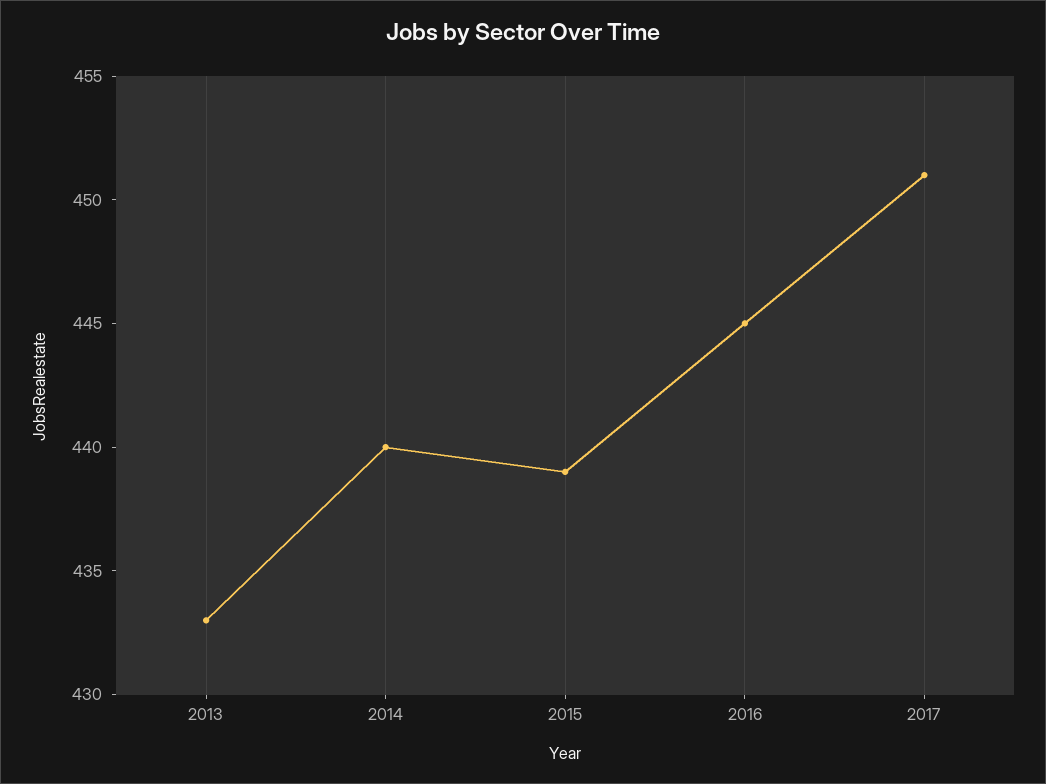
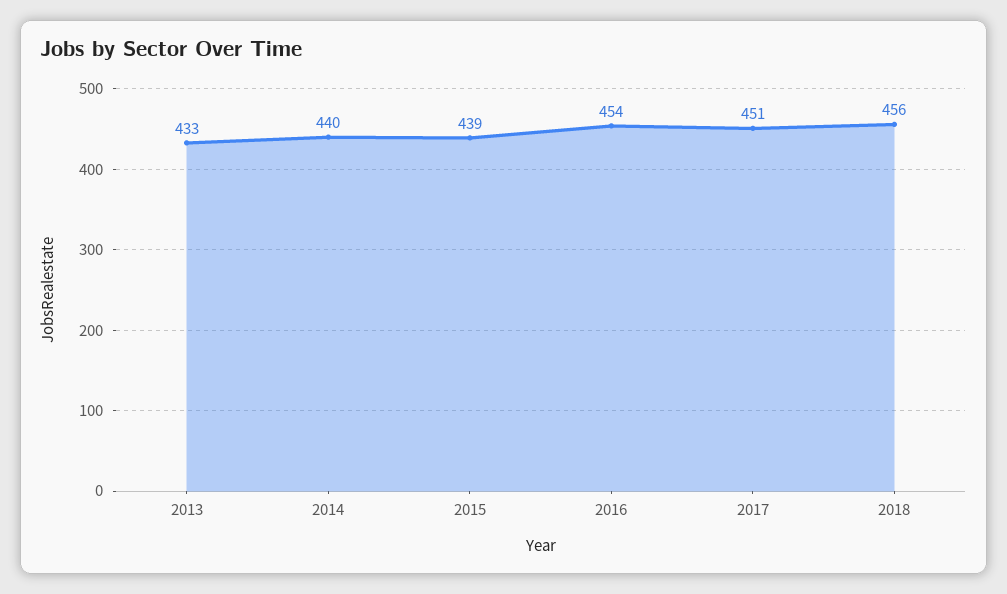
2016: 445 -> 454
2018: none -> 456

